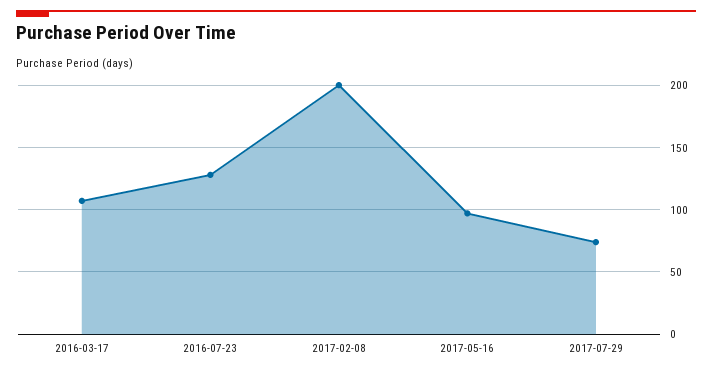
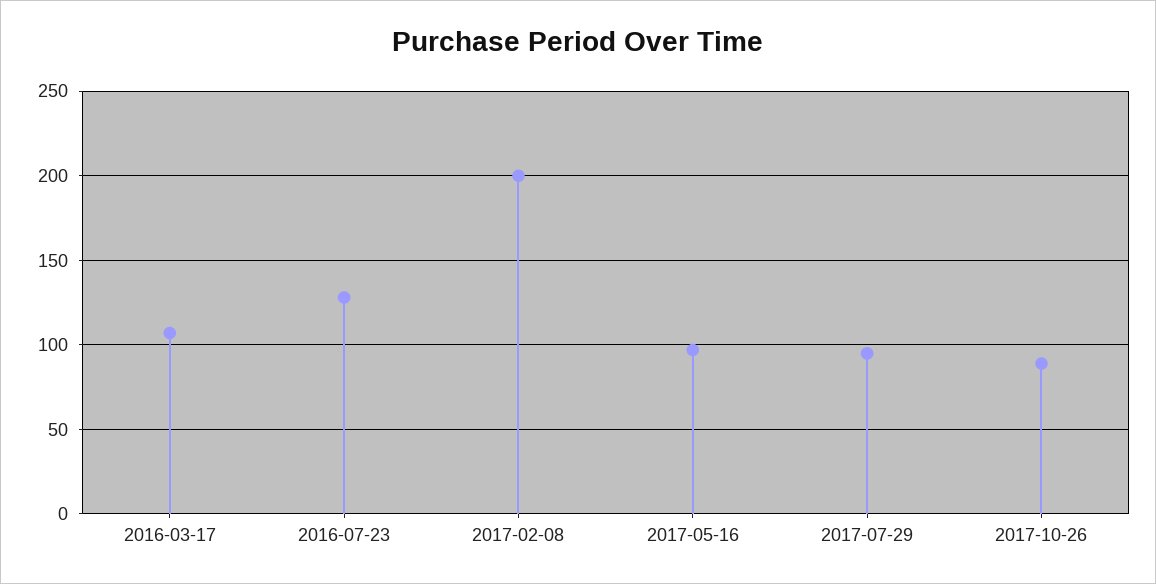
2017-07-29: 75 -> 95
2017-10-26: none -> 90

